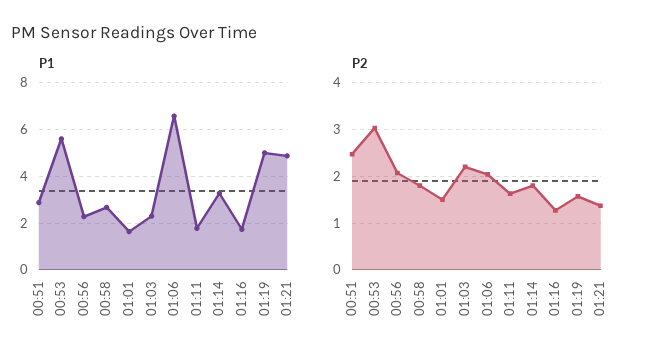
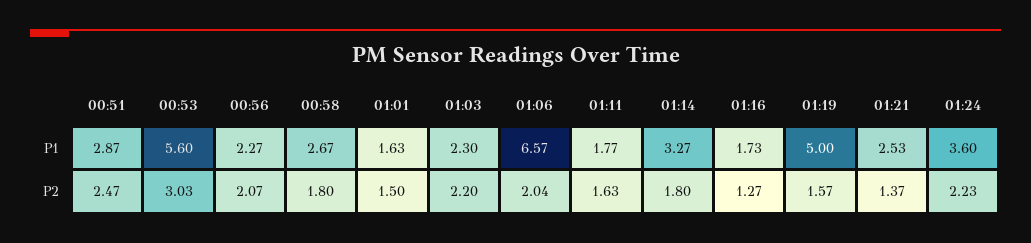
P1, 01:21: 5 -> 2.53
P1, 01:24: none -> 3.6
P2, 01:24: none -> 2.23

